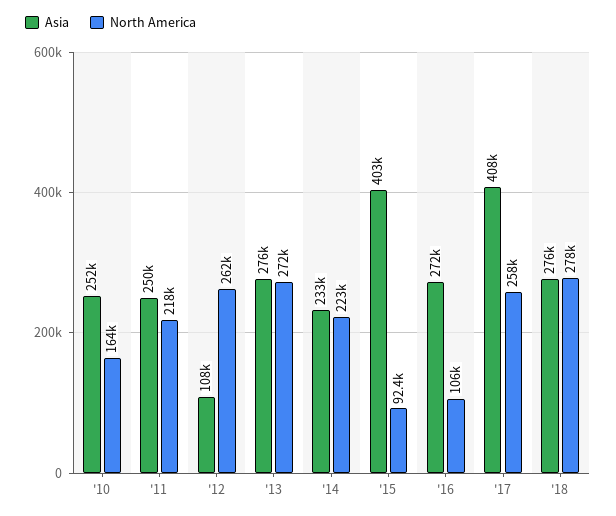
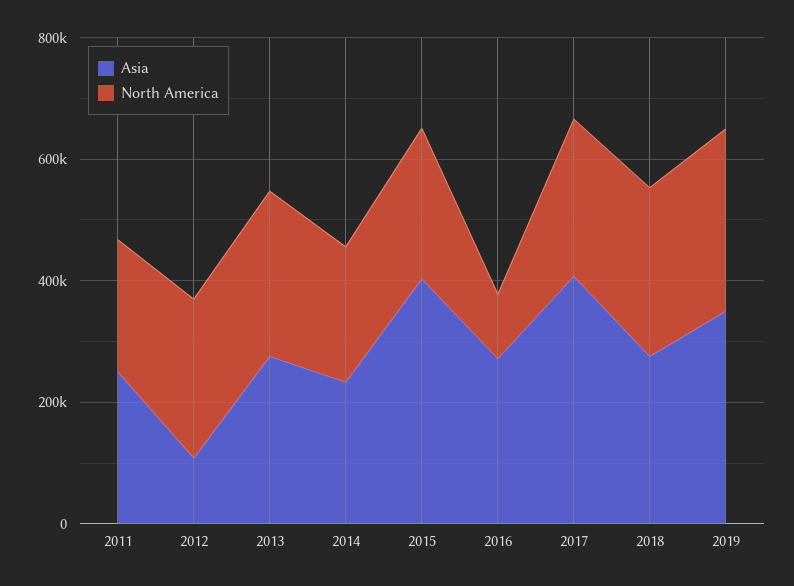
Asia, '10: 252000 -> none
North America, '10: 164000 -> none
North America, '15: 92400 -> 250000
Asia, 2019: none -> 350000
North America, 2019: none -> 300000

